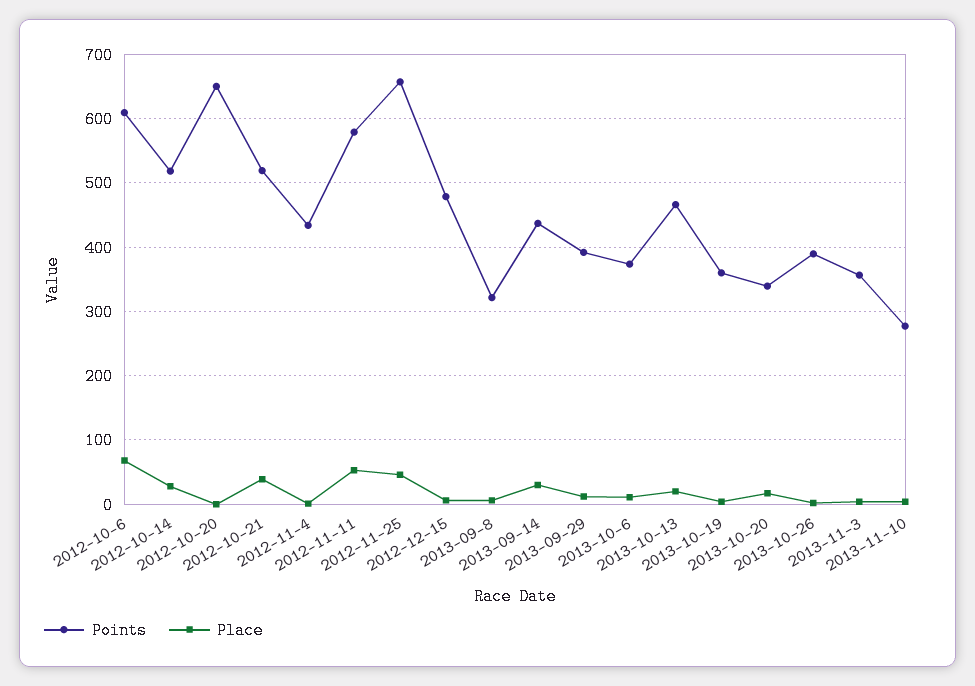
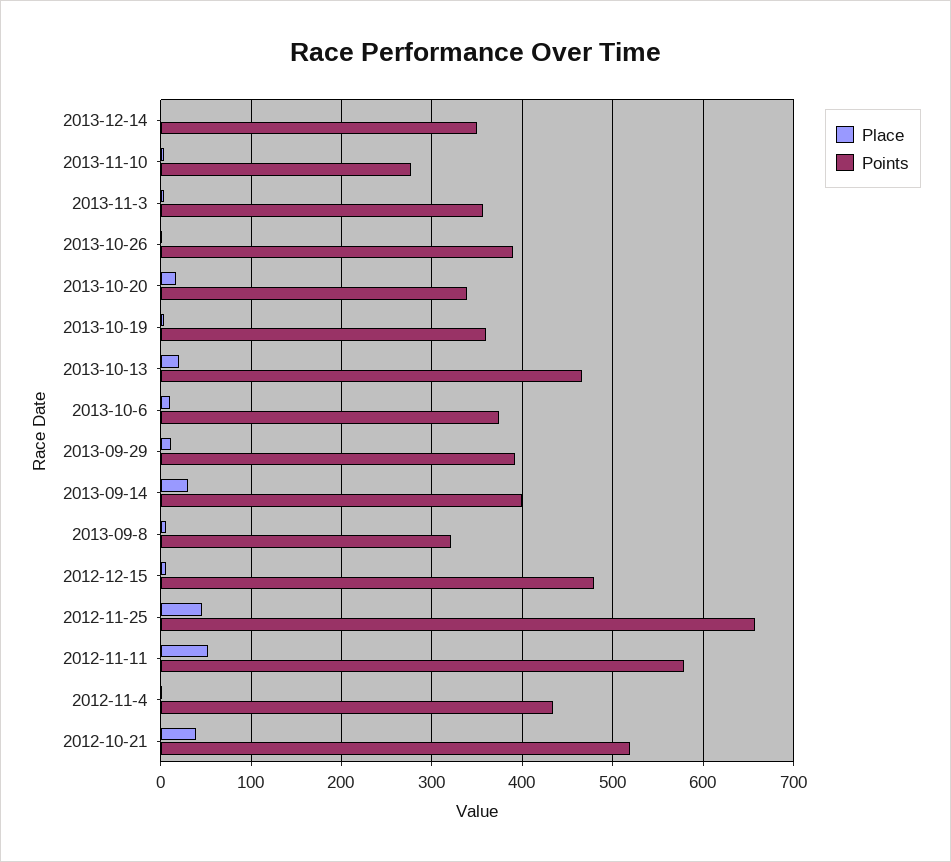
Points, 2012-10-6: 610 -> none
Place, 2012-10-6: 70 -> none
Points, 2012-10-14: 520 -> none
Place, 2012-10-14: 30 -> none
Points, 2012-10-20: 650 -> none
Place, 2012-10-20: 0 -> none
Points, 2013-09-14: 440 -> 400
Place, 2013-12-14: none -> 0
Points, 2013-12-14: none -> 350

